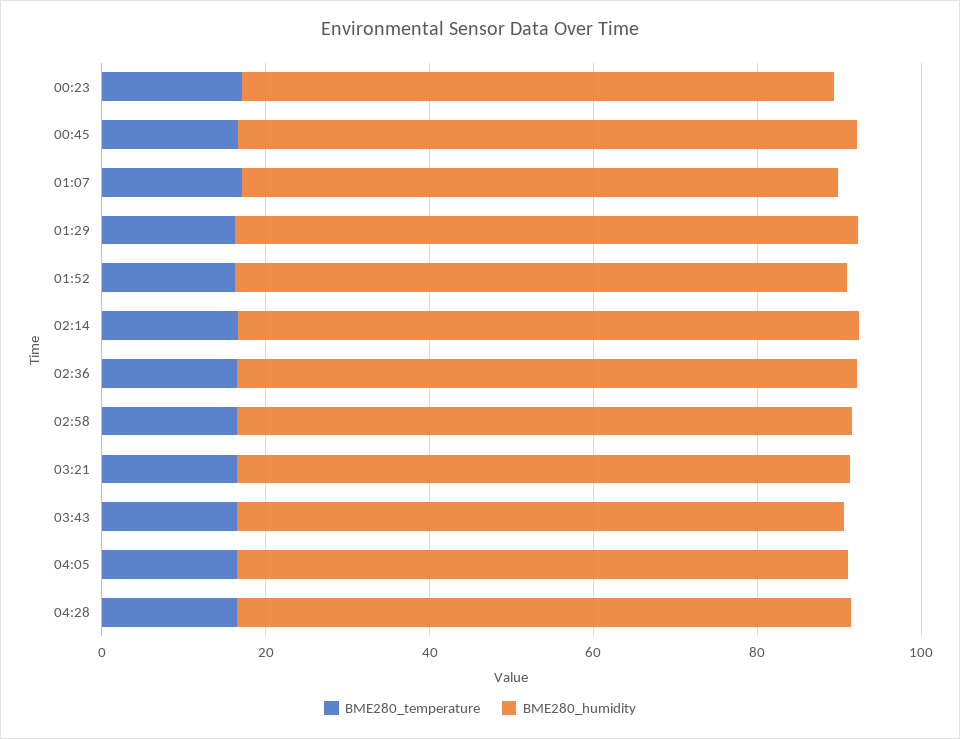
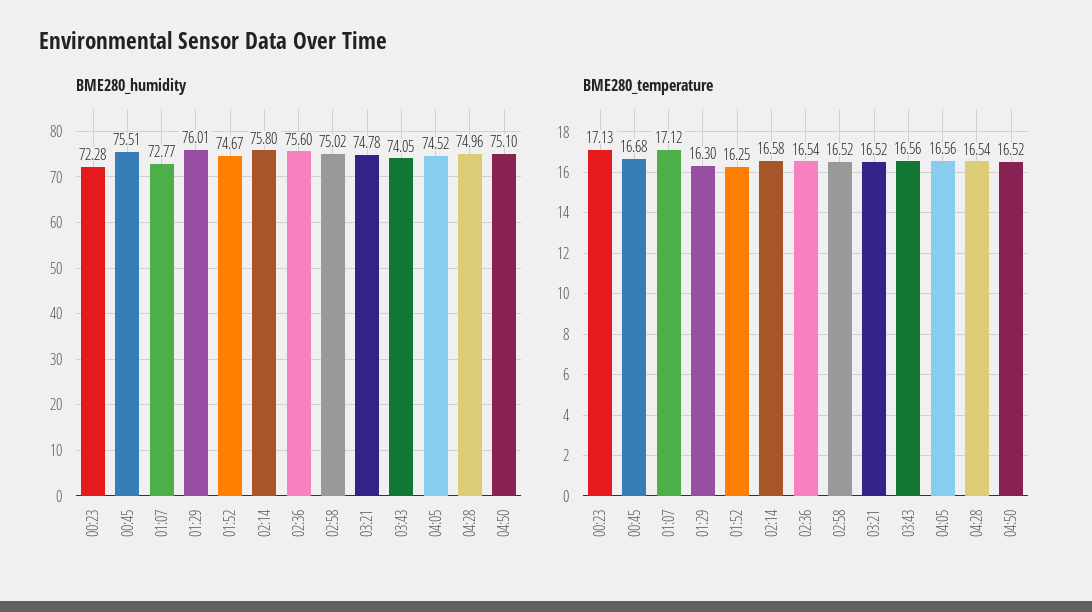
BME280_humidity, 04:50: none -> 75.1
BME280_temperature, 04:50: none -> 16.52

